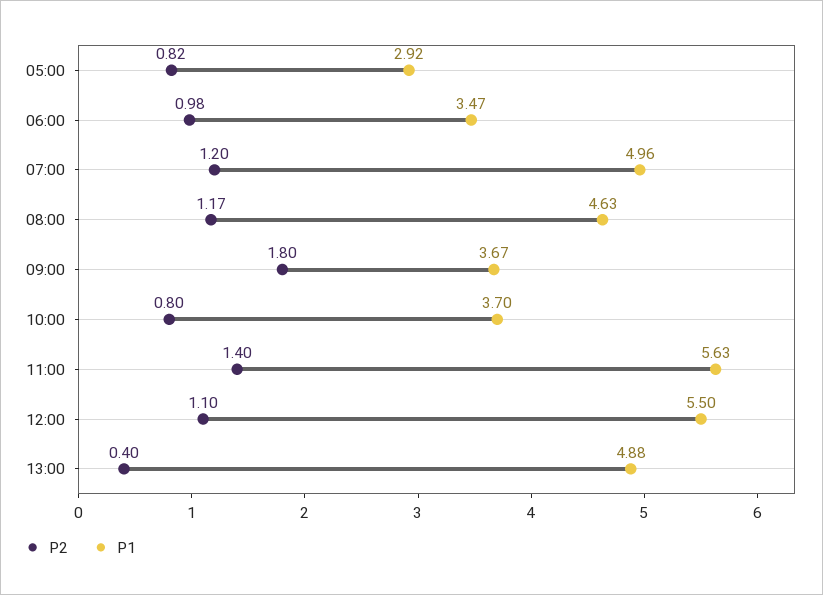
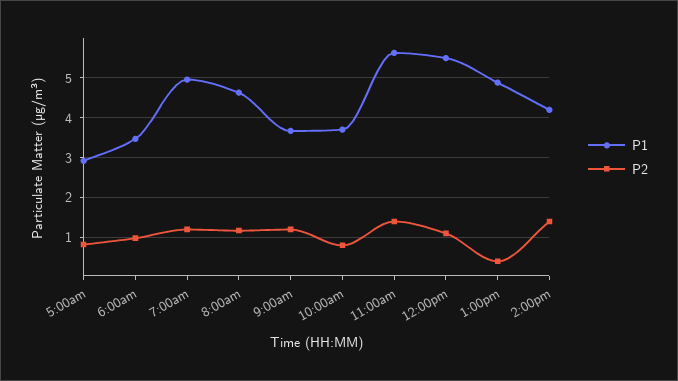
P2, 09:00: 1.8 -> 1.2
P1, 2:00pm: none -> 4.2
P2, 2:00pm: none -> 1.4

